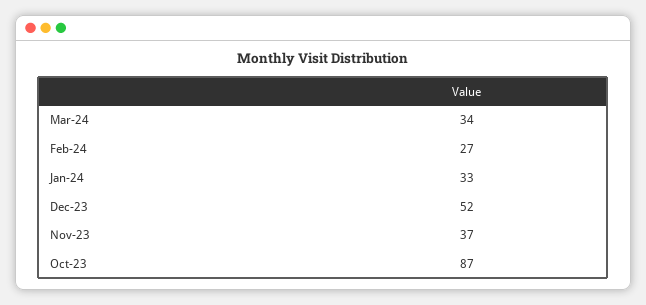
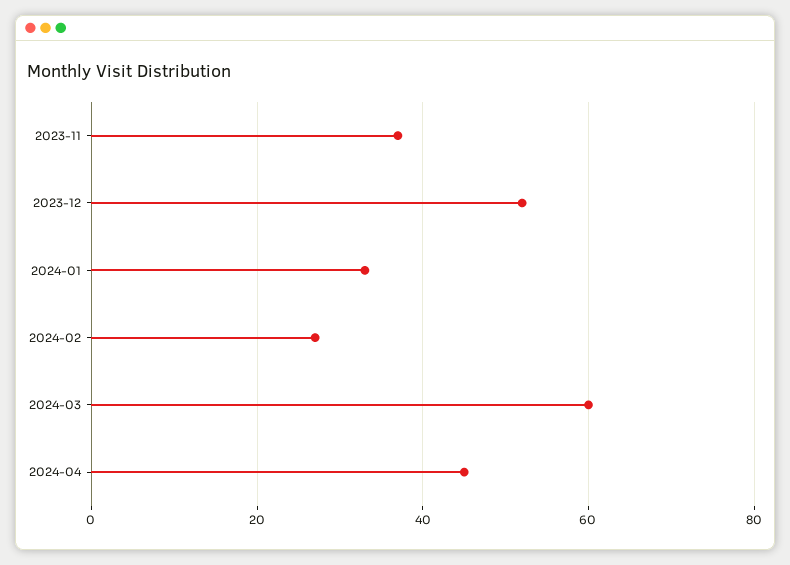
Mar-24: 34 -> 60
Oct-23: 87 -> none
2024-04: none -> 45

